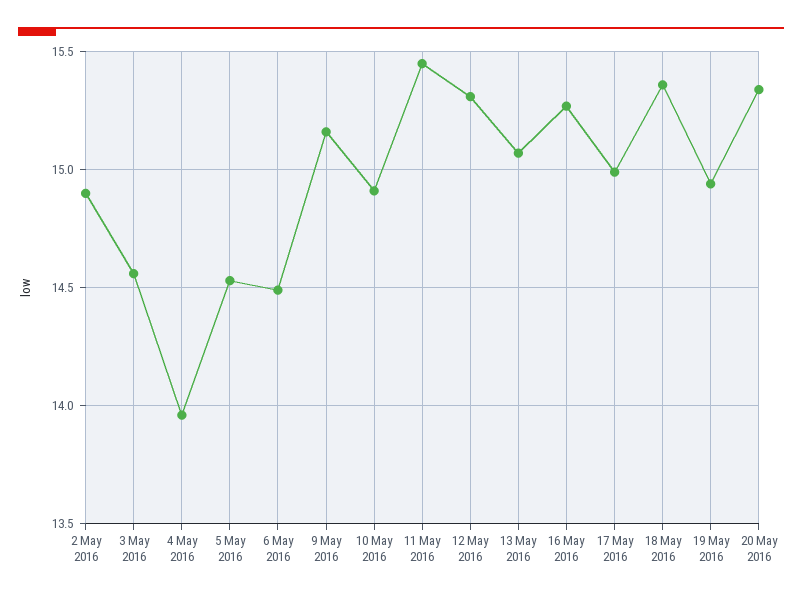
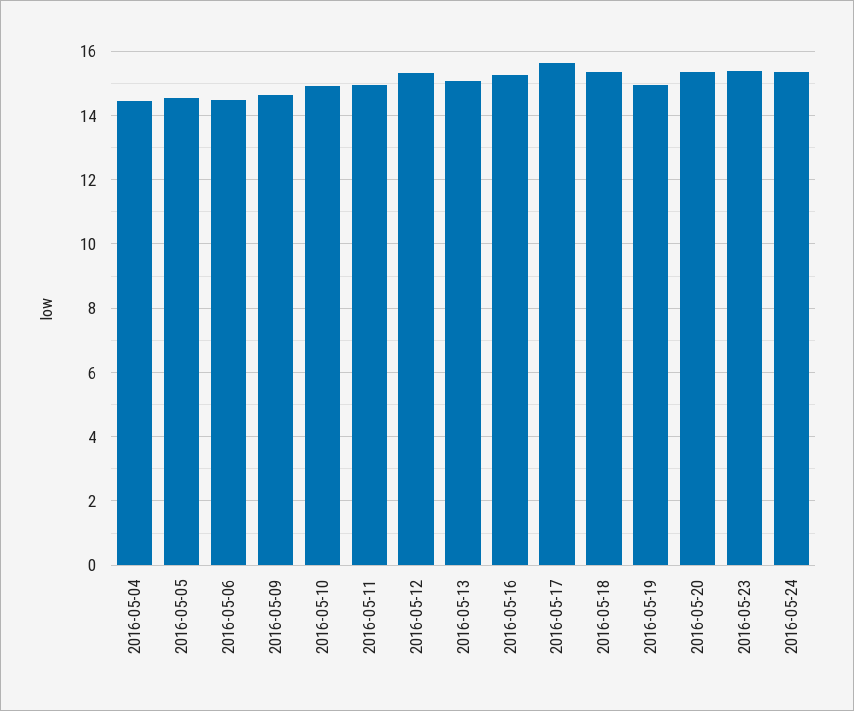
2 May 2016: 14.9 -> none
3 May 2016: 14.55 -> none
4 May 2016: 13.95 -> 14.4
9 May 2016: 15.15 -> 14.6
11 May 2016: 15.45 -> 15
17 May 2016: 15 -> 15.6
2016-05-23: none -> 15.4
2016-05-24: none -> 15.4

